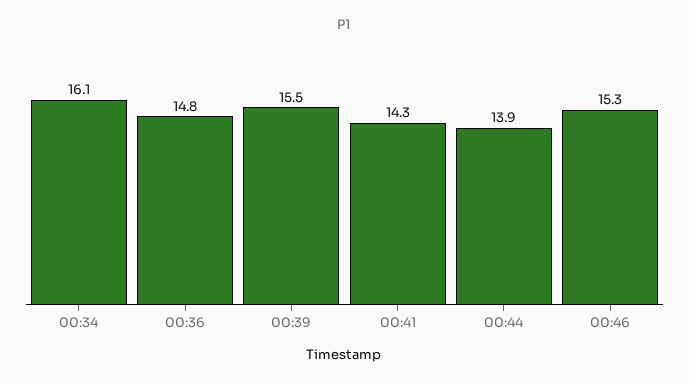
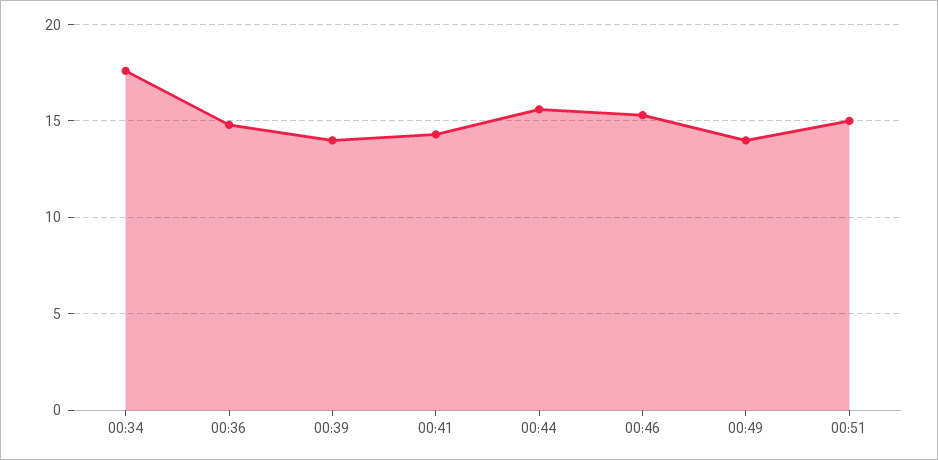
00:34: 16.1 -> 17.5
00:39: 15.5 -> 14
00:44: 13.9 -> 15.5
00:49: none -> 14
00:51: none -> 15

